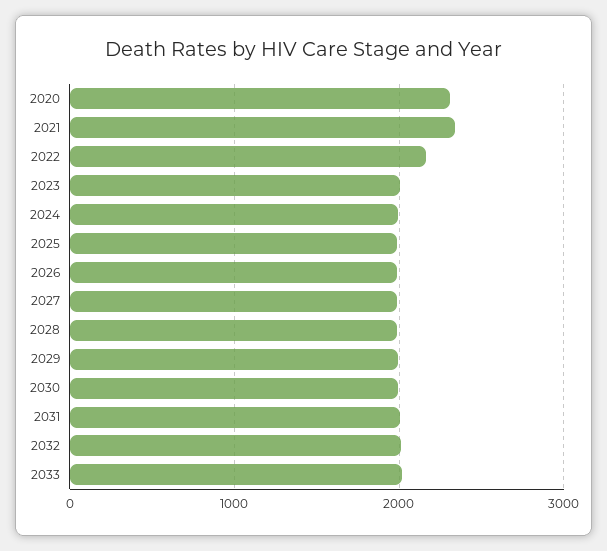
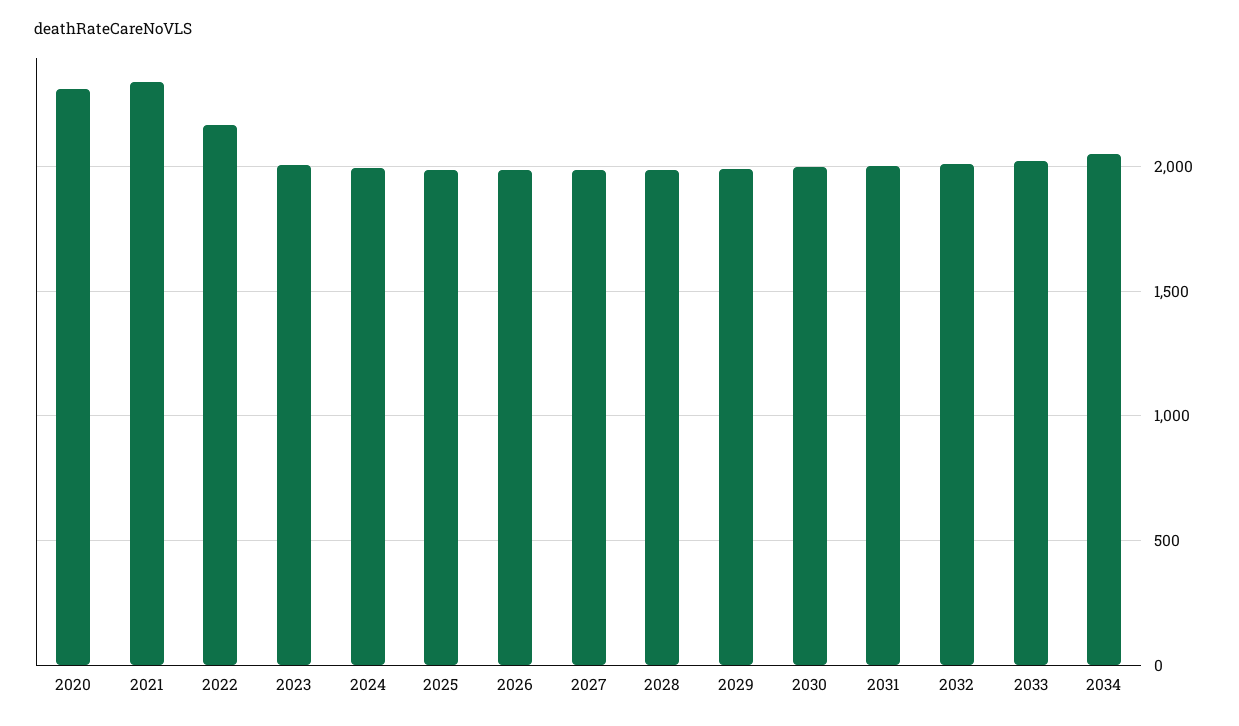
2034: none -> 2050

